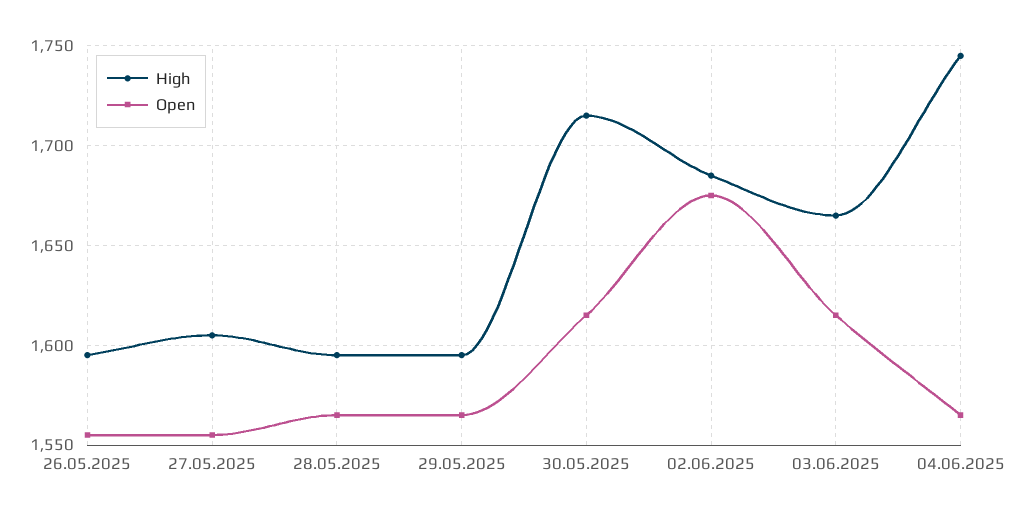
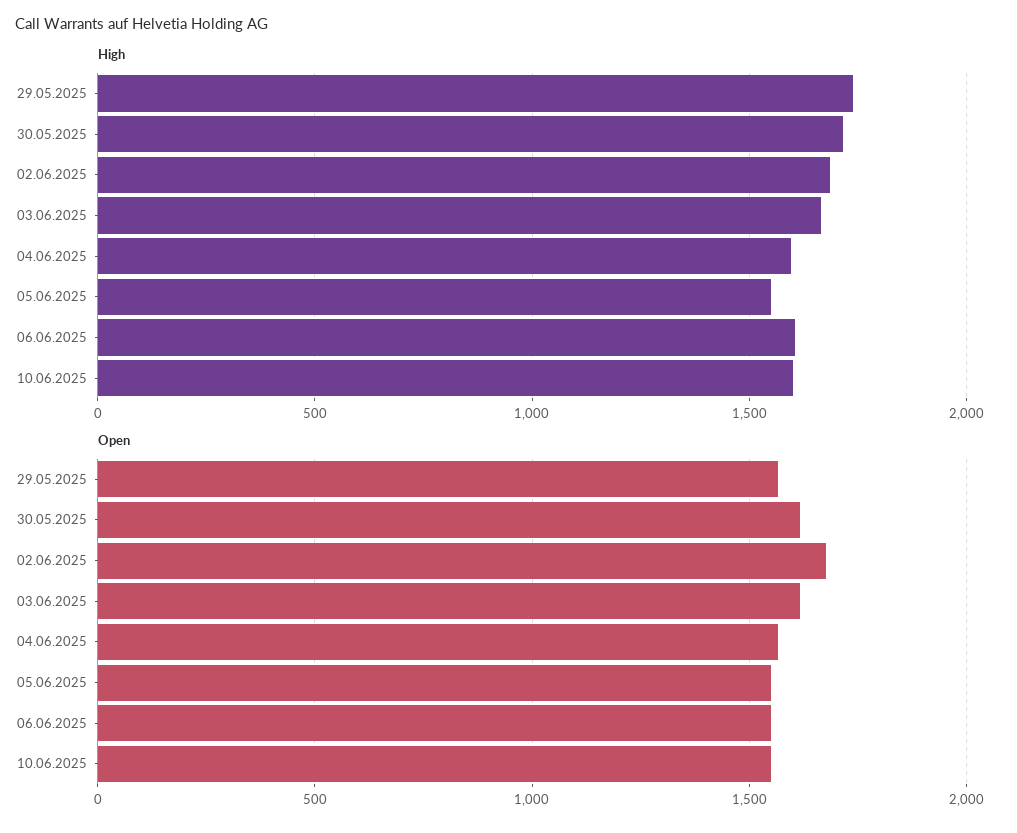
High, 26.05.2025: 1595 -> none
Open, 26.05.2025: 1555 -> none
High, 27.05.2025: 1605 -> none
Open, 27.05.2025: 1555 -> none
High, 28.05.2025: 1595 -> none
Open, 28.05.2025: 1565 -> none
High, 29.05.2025: 1595 -> 1750
High, 04.06.2025: 1745 -> 1600
High, 05.06.2025: none -> 1550
High, 06.06.2025: none -> 1600
High, 10.06.2025: none -> 1600
Open, 05.06.2025: none -> 1550
Open, 06.06.2025: none -> 1550
Open, 10.06.2025: none -> 1550

